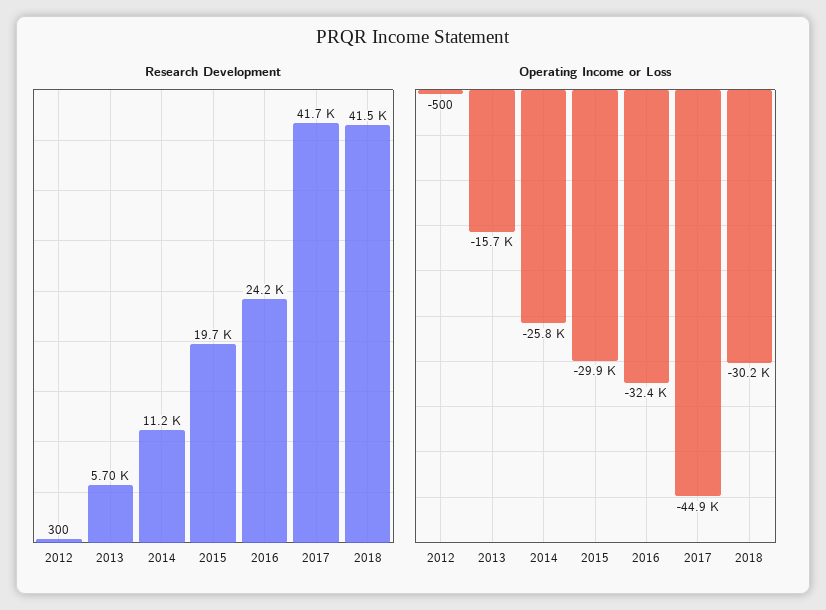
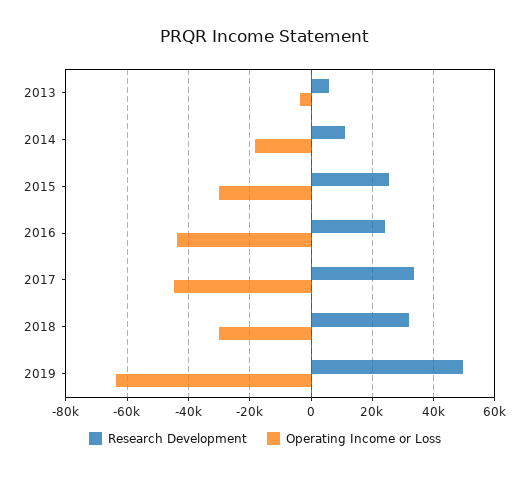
Research Development, 2012: 300 -> none
Research Development, 2015: 19700 -> 26000
Research Development, 2017: 41700 -> 34000
Research Development, 2018: 41500 -> 32000
Operating Income or Loss, 2012: -500 -> none
Operating Income or Loss, 2013: -15700 -> -4000
Operating Income or Loss, 2014: -25800 -> -18000
Operating Income or Loss, 2016: -32400 -> -44000
Research Development, 2019: none -> 50000
Operating Income or Loss, 2019: none -> -64000

